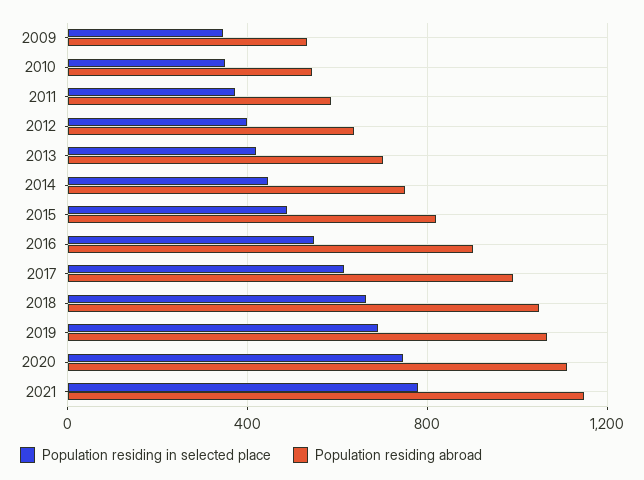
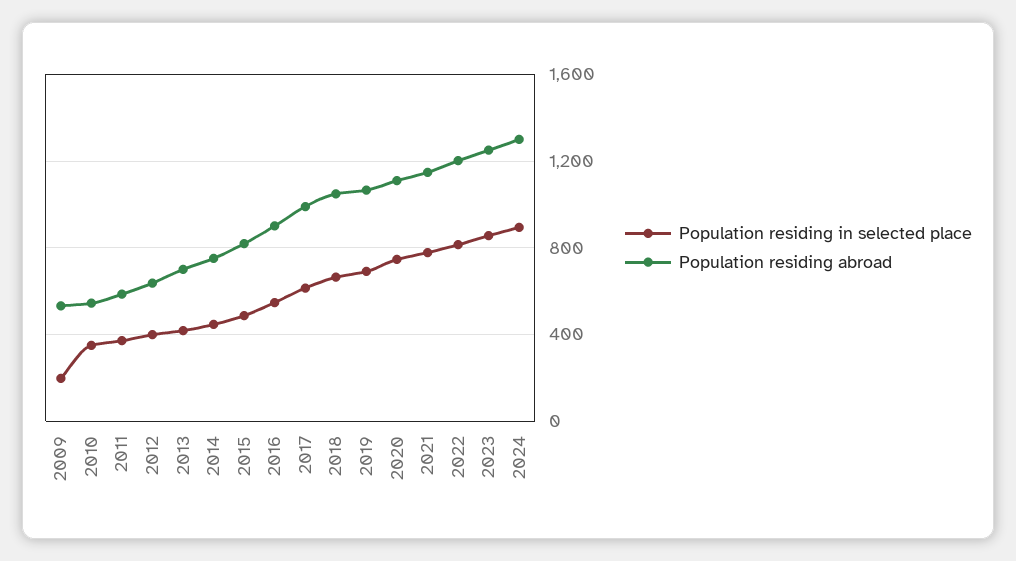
Population residing in selected place, 2009: 350 -> 200
Population residing in selected place, 2022: none -> 800
Population residing abroad, 2022: none -> 1200
Population residing in selected place, 2023: none -> 850
Population residing abroad, 2023: none -> 1250
Population residing in selected place, 2024: none -> 900
Population residing abroad, 2024: none -> 1300

